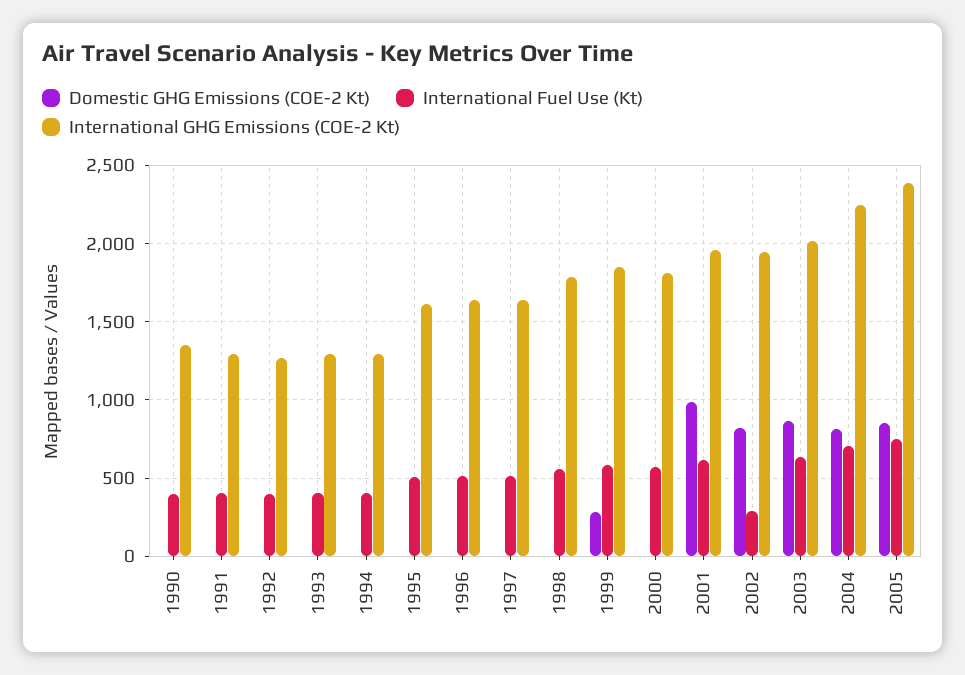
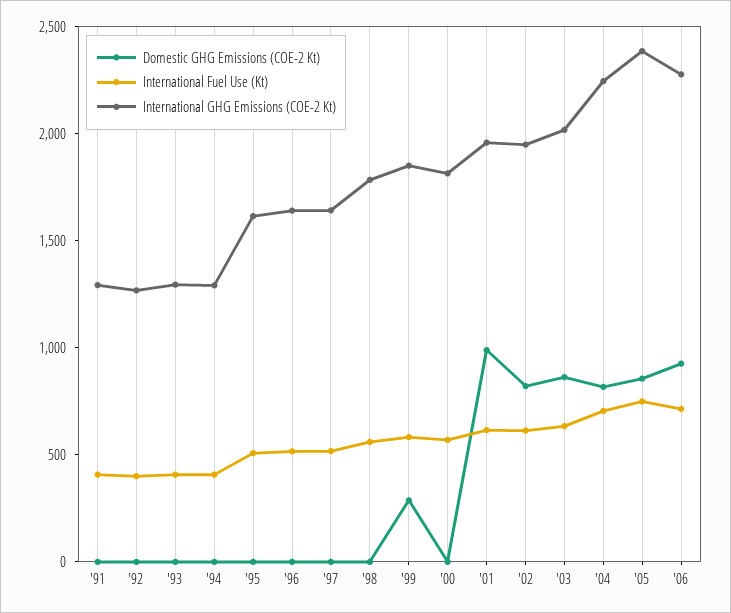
Domestic GHG Emissions (COE-2 Kt), 1990: 0 -> none
International Fuel Use (Kt), 1990: 400 -> none
International GHG Emissions (COE-2 Kt), 1990: 1350 -> none
International Fuel Use (Kt), 2002: 300 -> 600
Domestic GHG Emissions (COE-2 Kt), '06: none -> 900
International Fuel Use (Kt), '06: none -> 700
International GHG Emissions (COE-2 Kt), '06: none -> 2300

